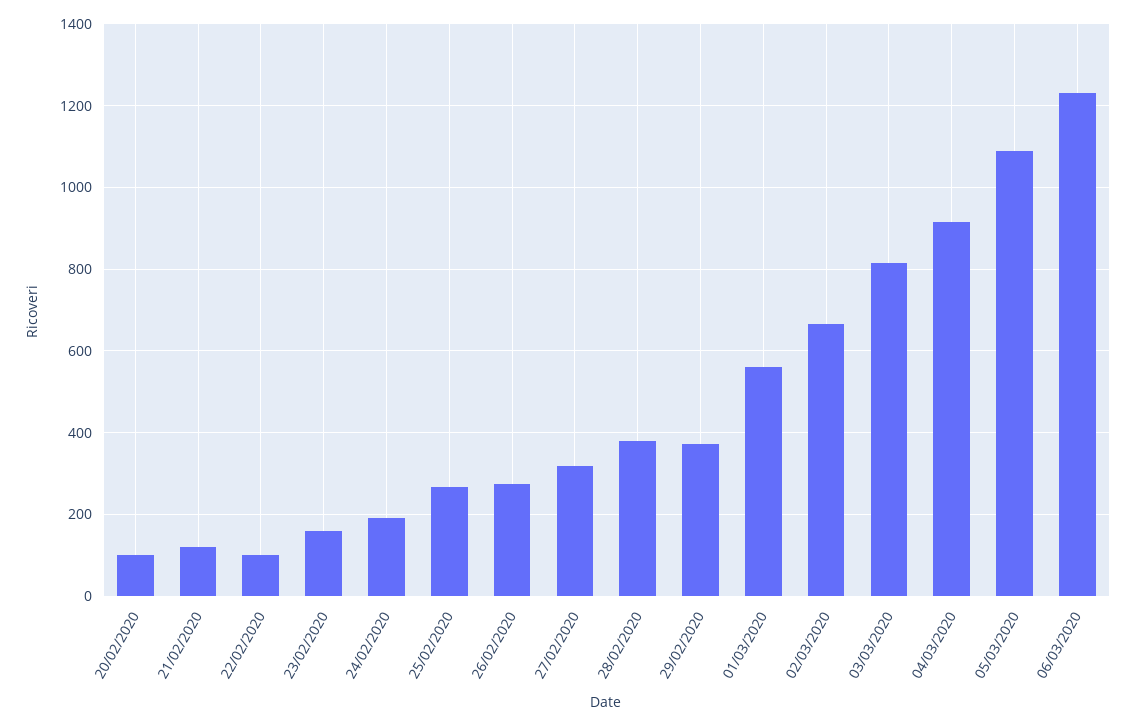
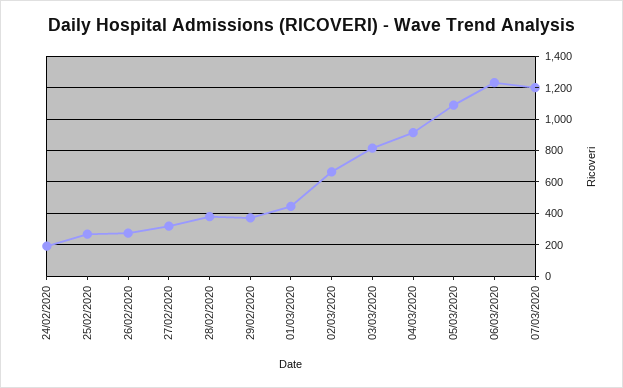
20/02/2020: 100 -> none
21/02/2020: 120 -> none
22/02/2020: 100 -> none
23/02/2020: 160 -> none
01/03/2020: 560 -> 450
07/03/2020: none -> 1200

